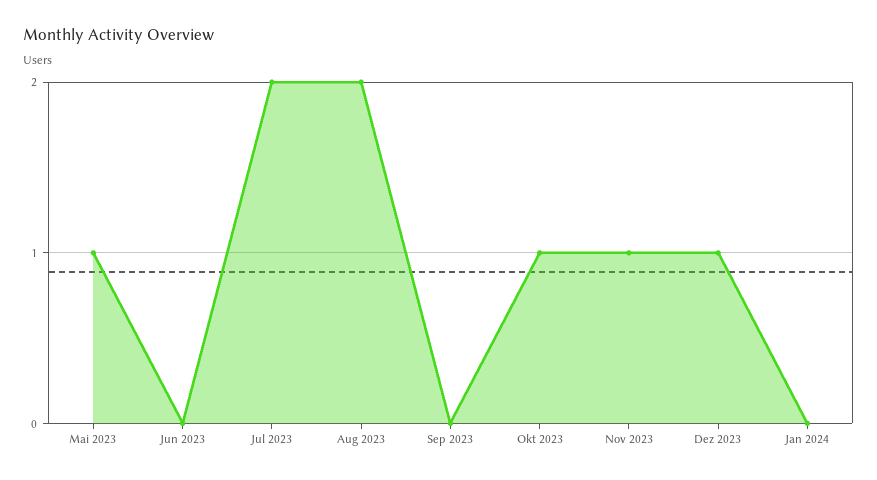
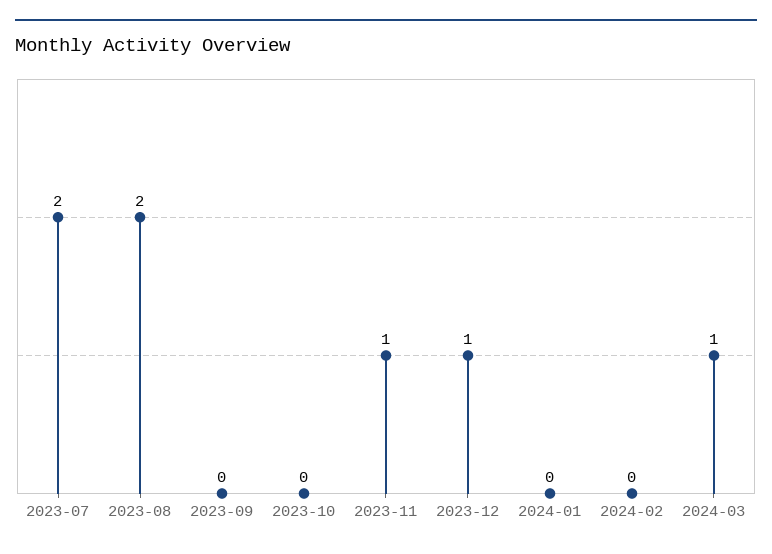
Mai 2023: 1 -> none
Jun 2023: 0 -> none
Okt 2023: 1 -> 0
2024-02: none -> 0
2024-03: none -> 1

